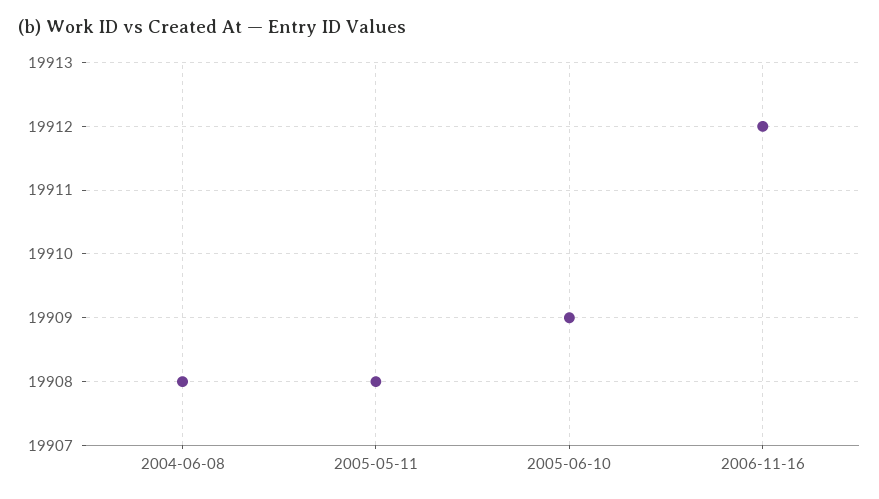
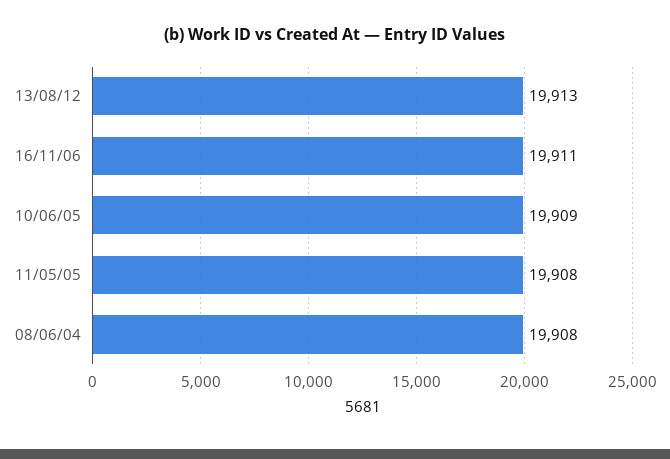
2006-11-16: 19912 -> 19911
13/08/12: none -> 19913

